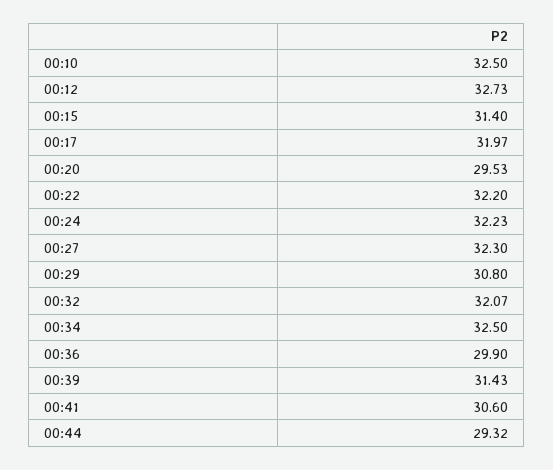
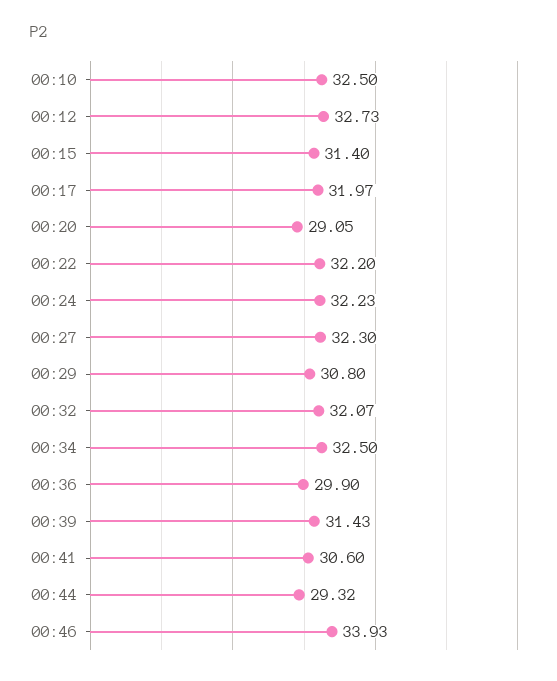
00:20: 29.53 -> 29.05
00:46: none -> 33.93

